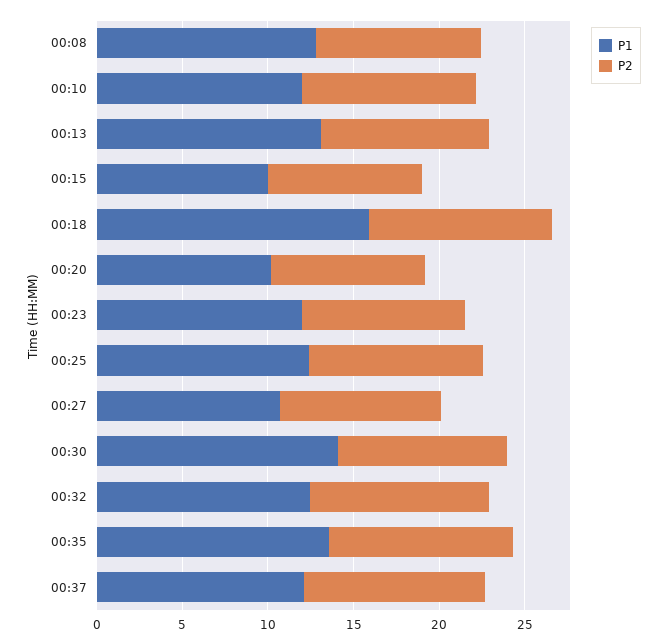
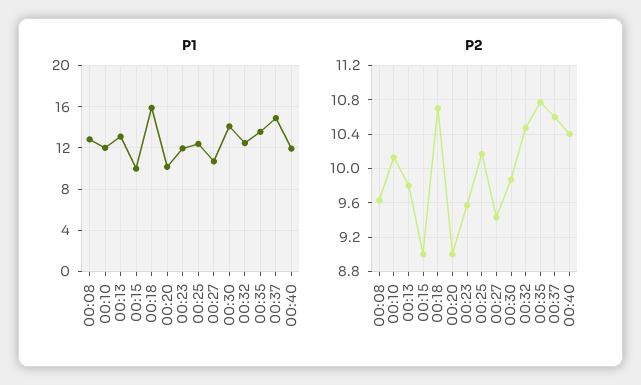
P1, 00:37: 12 -> 15
P1, 00:40: none -> 12
P2, 00:40: none -> 10.4

